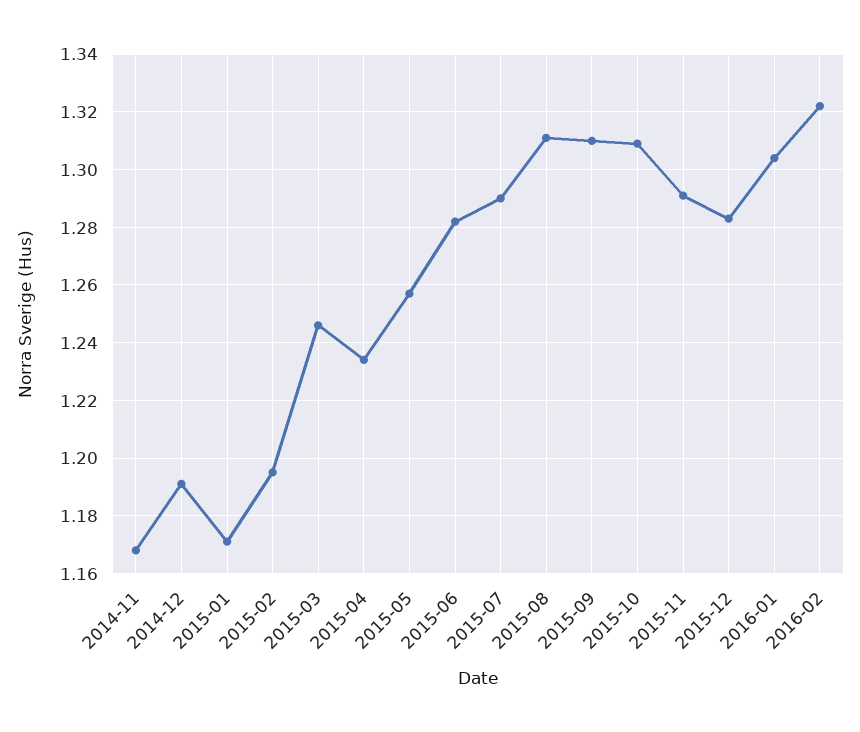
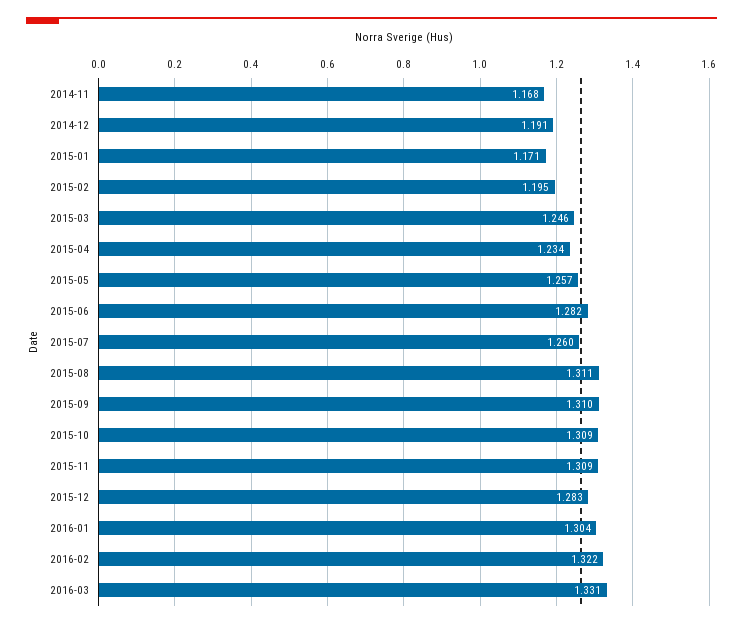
2015-07: 1.29 -> 1.26
2015-11: 1.29 -> 1.309
2016-03: none -> 1.331

